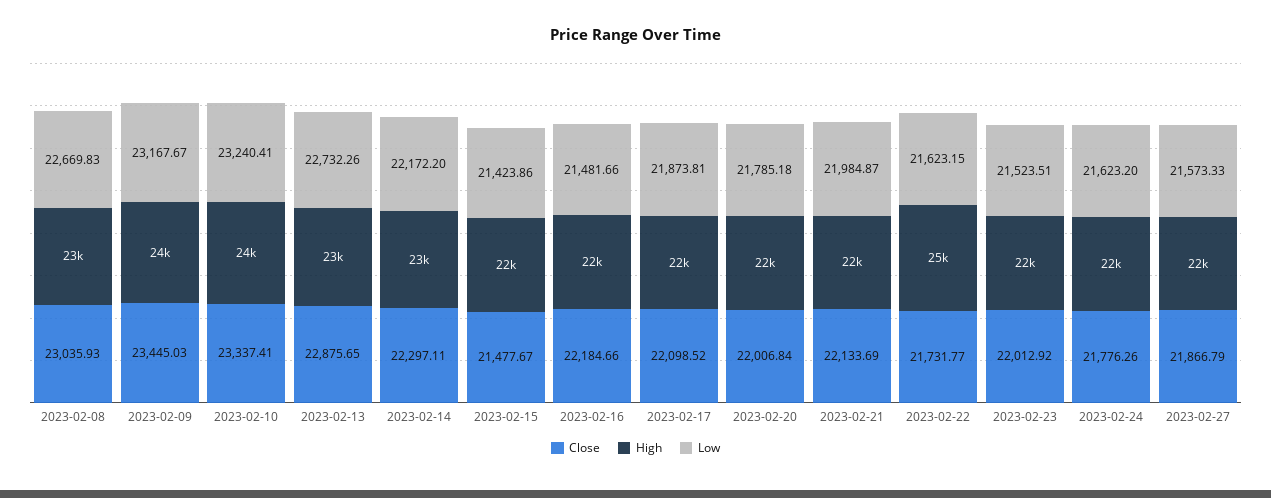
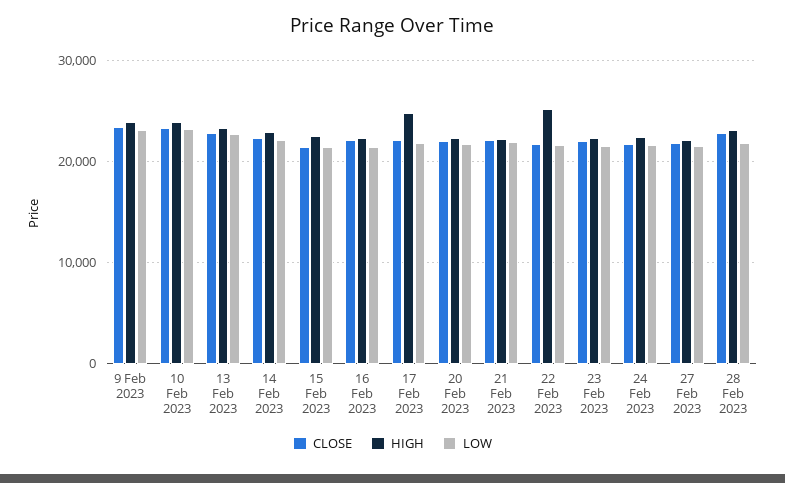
Close, 2023-02-08: 23035.93 -> none
High, 2023-02-08: 23000 -> none
Low, 2023-02-08: 22669.83 -> none
High, 2023-02-17: 22000 -> 25000
Close, 28 Feb 2023: none -> 23000
High, 28 Feb 2023: none -> 23000
Low, 28 Feb 2023: none -> 22000

